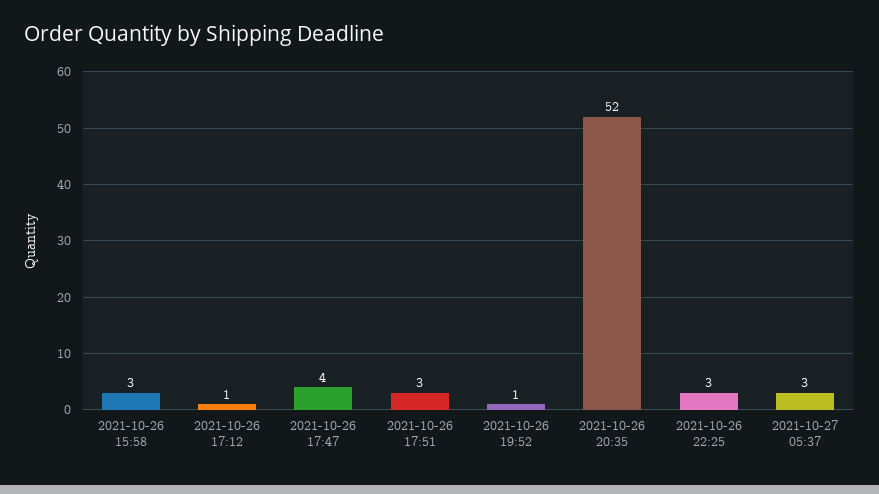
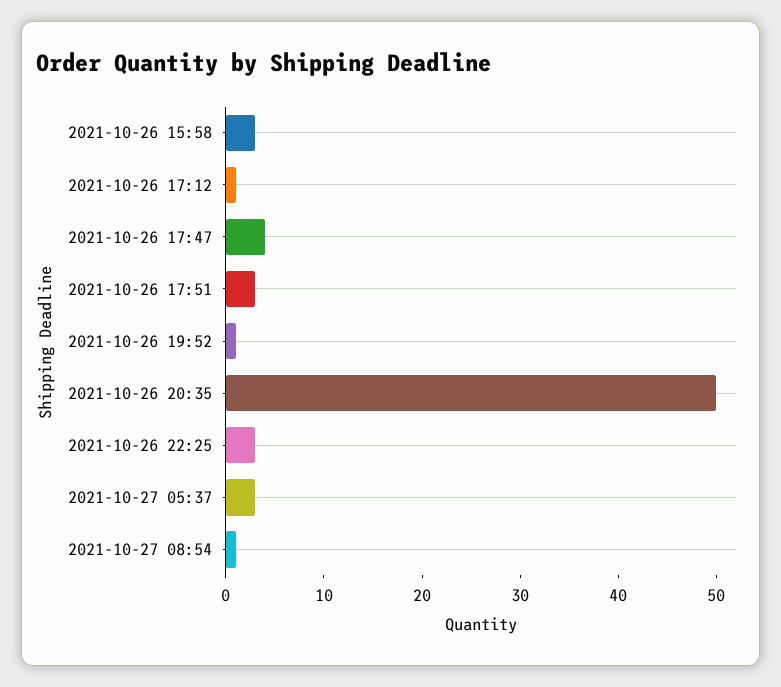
2021-10-26 20:35: 52 -> 50
2021-10-27 08:54: none -> 1

